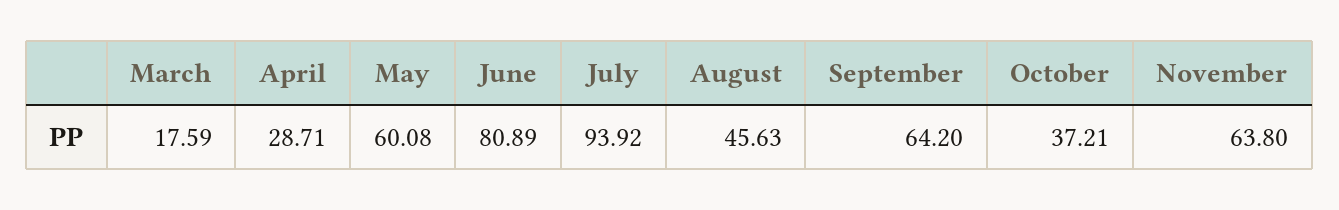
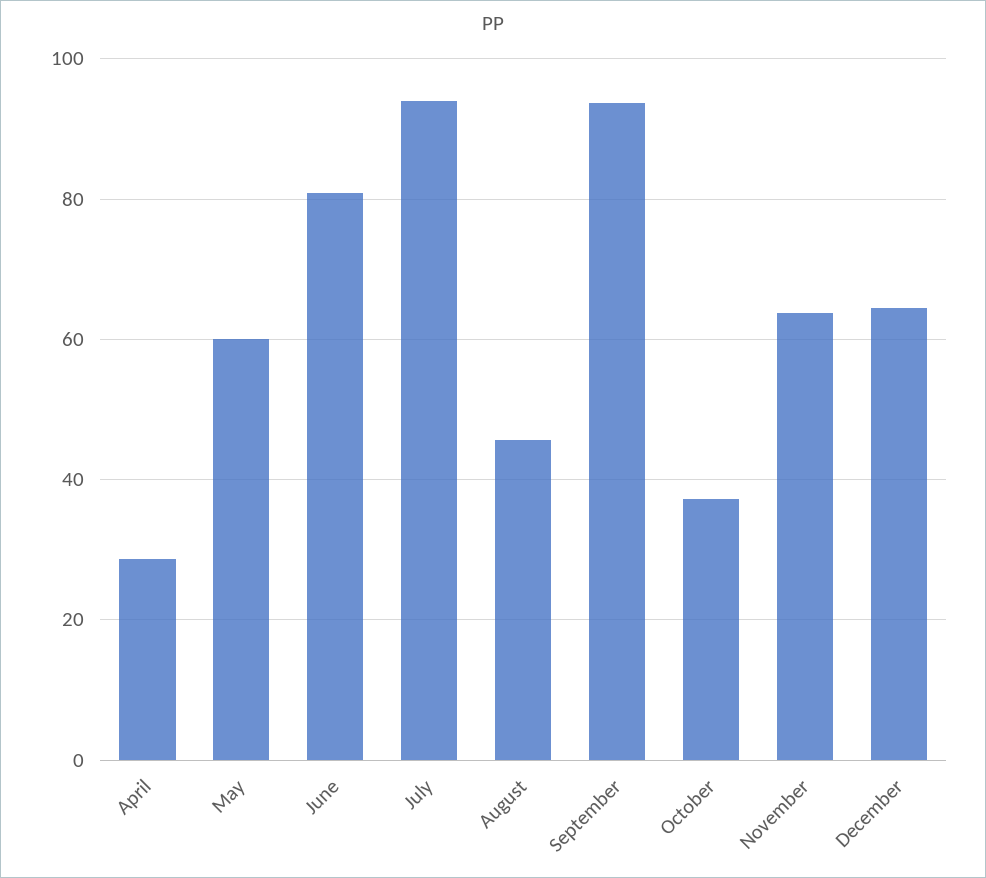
March: 17.59 -> none
September: 64.2 -> 94
December: none -> 64

